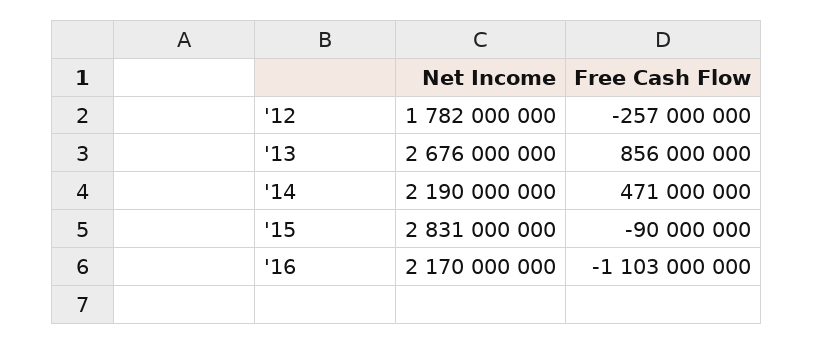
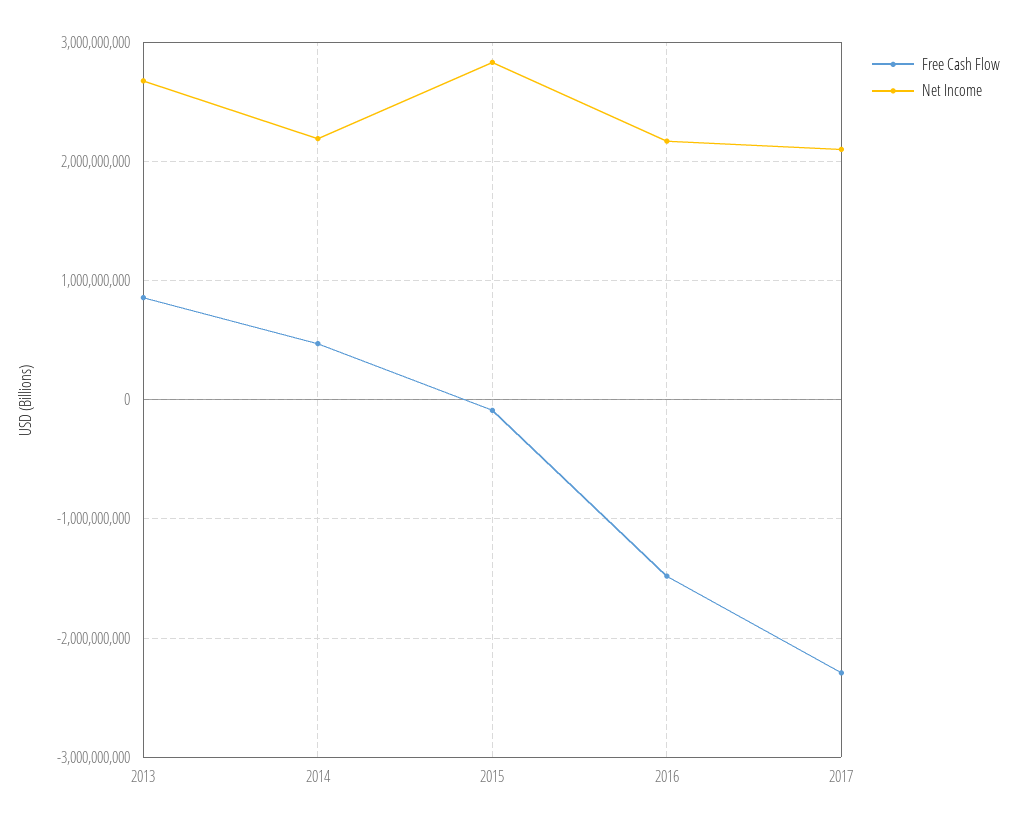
Net Income, '12: 1782000000 -> none
Free Cash Flow, '12: -257000000 -> none
Free Cash Flow, '16: -1103000000 -> -1500000000
Free Cash Flow, 2017: none -> -2300000000
Net Income, 2017: none -> 2100000000

